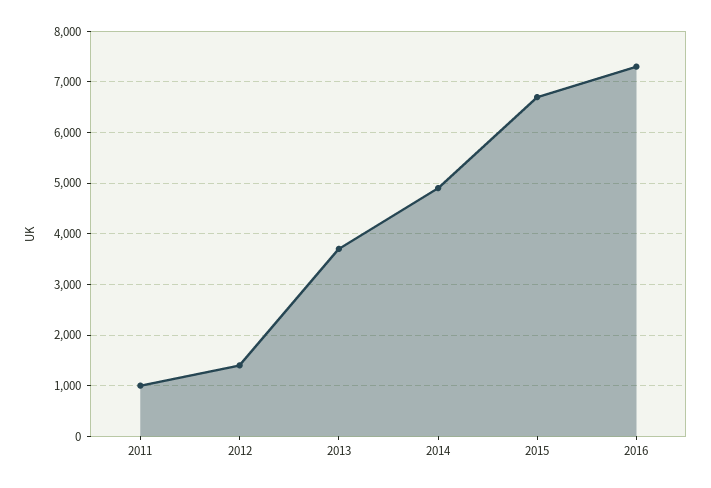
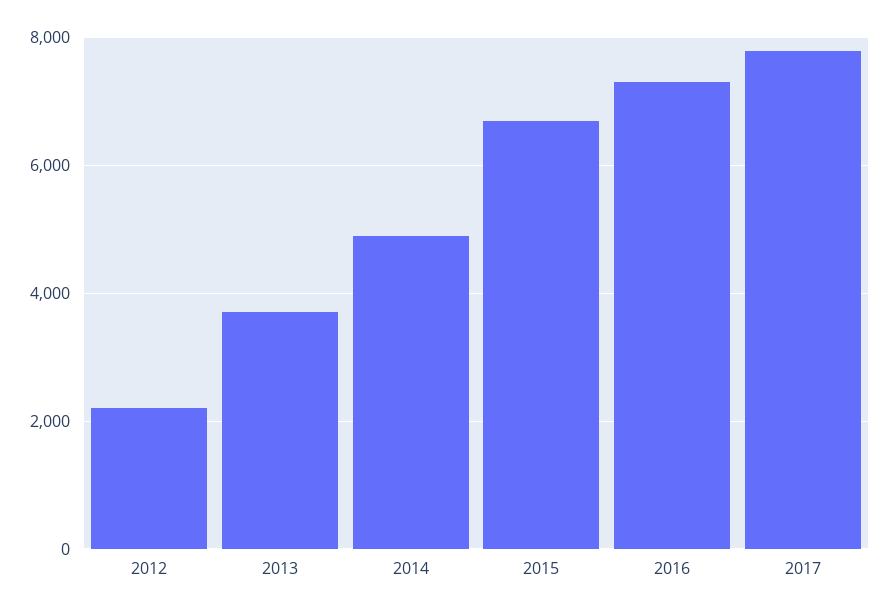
2011: 1000 -> none
2012: 1400 -> 2200
2017: none -> 7800

